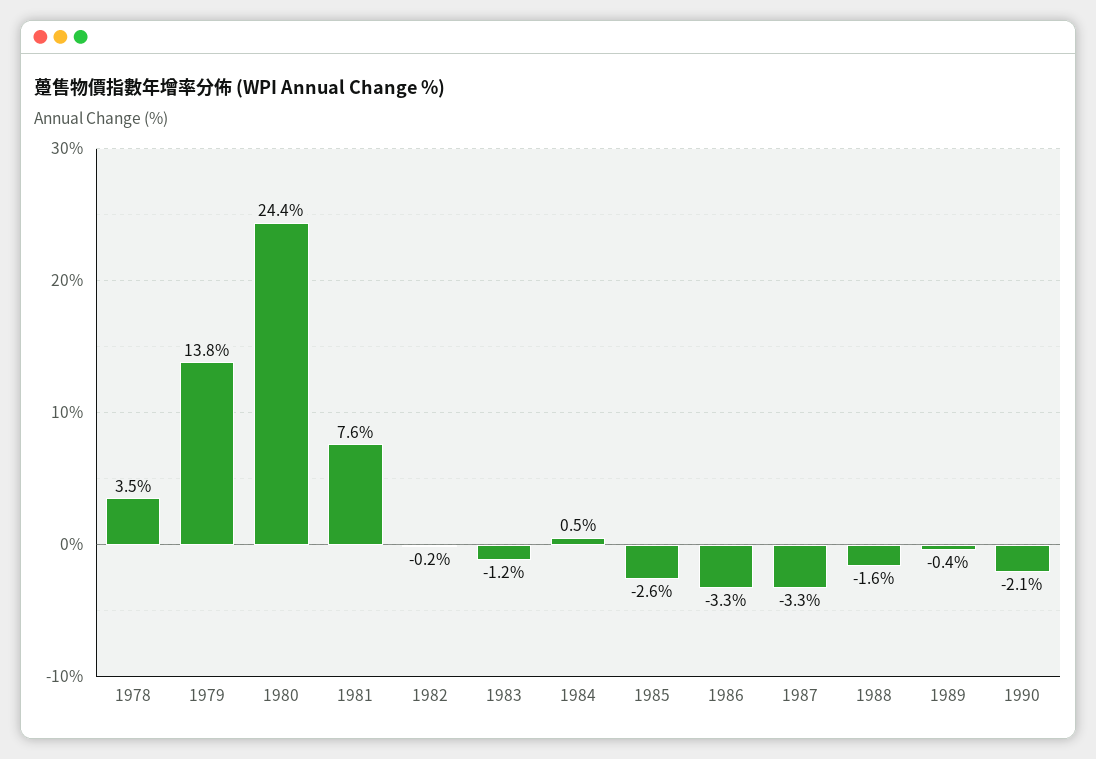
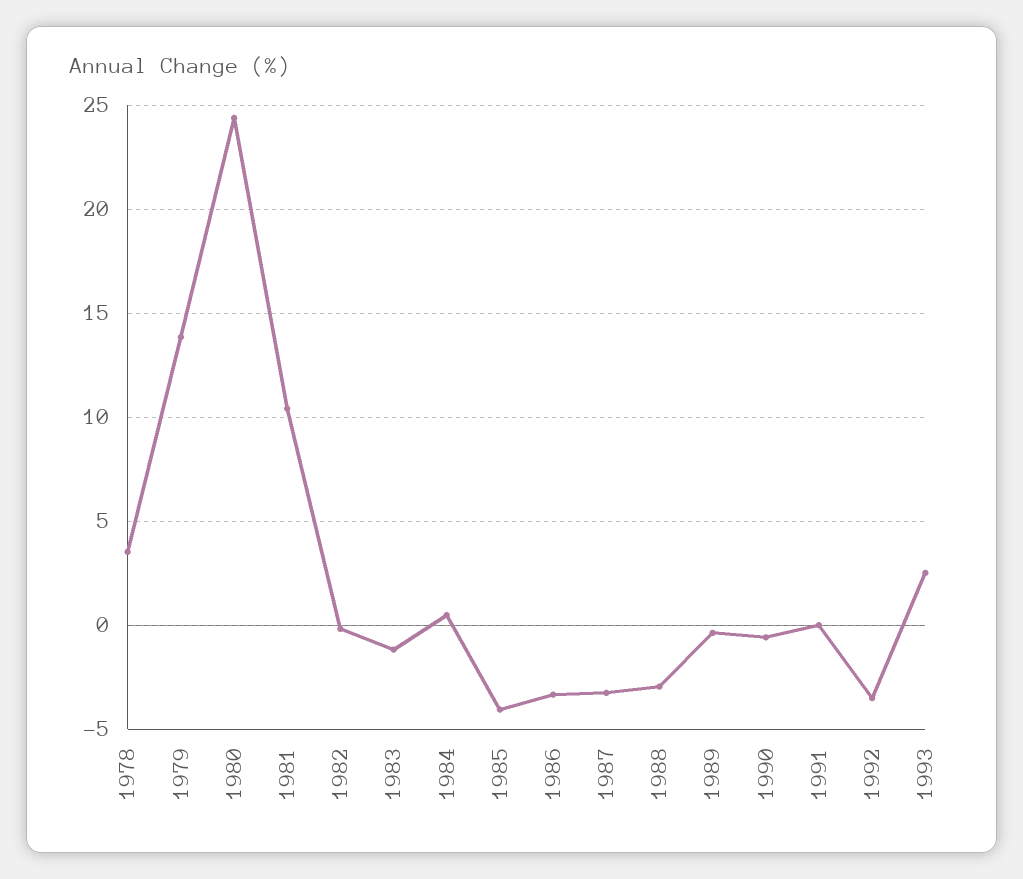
1981: 7.6 -> 10.5
1985: -2.6 -> -4
1988: -1.6 -> -3
1990: -2.1 -> -0.5
1991: none -> 0
1992: none -> -3.5
1993: none -> 2.5

